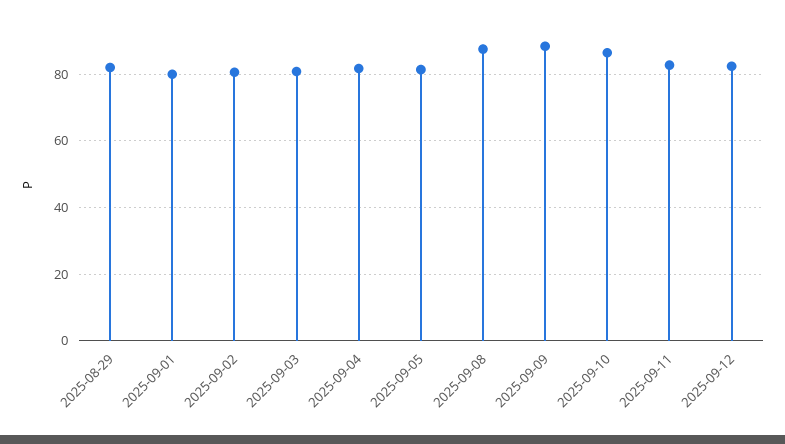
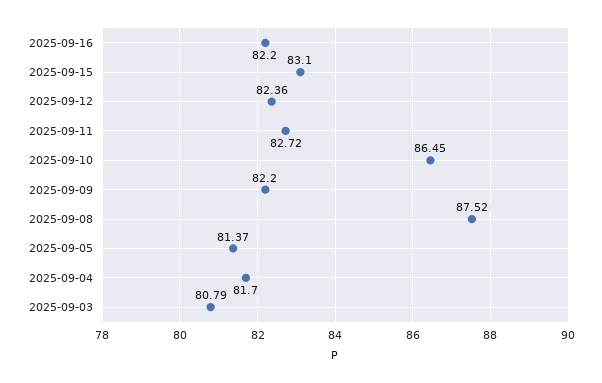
2025-08-29: 82 -> none
2025-09-01: 80 -> none
2025-09-02: 80 -> none
2025-09-09: 88 -> 82.2
2025-09-16: none -> 82.2
2025-09-15: none -> 83.1

